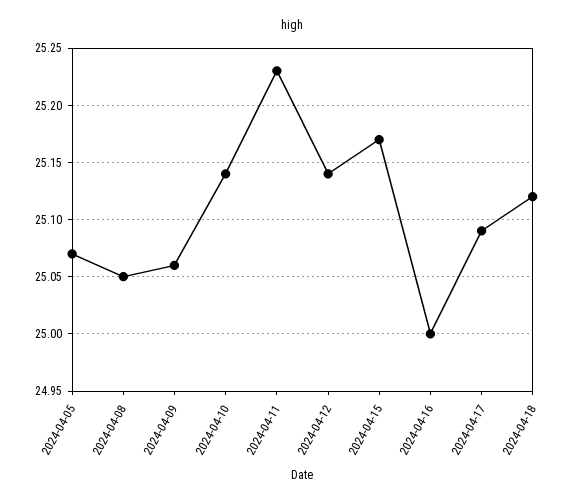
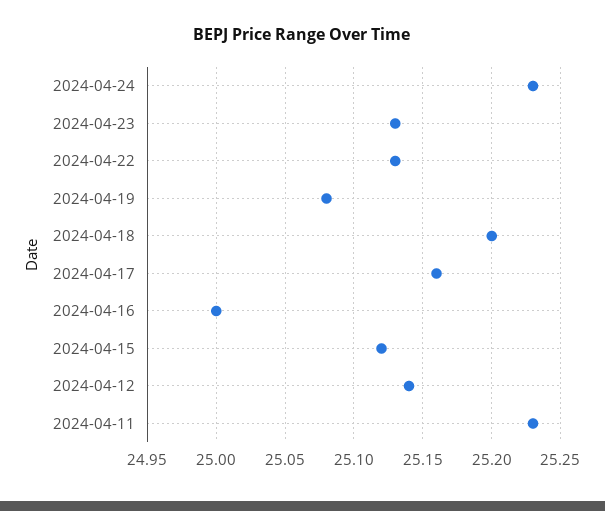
2024-04-05: 25.07 -> none
2024-04-08: 25.05 -> none
2024-04-09: 25.06 -> none
2024-04-10: 25.14 -> none
2024-04-15: 25.17 -> 25.12
2024-04-17: 25.09 -> 25.16
2024-04-18: 25.12 -> 25.2
2024-04-24: none -> 25.23
2024-04-23: none -> 25.13
2024-04-22: none -> 25.13
2024-04-19: none -> 25.08

